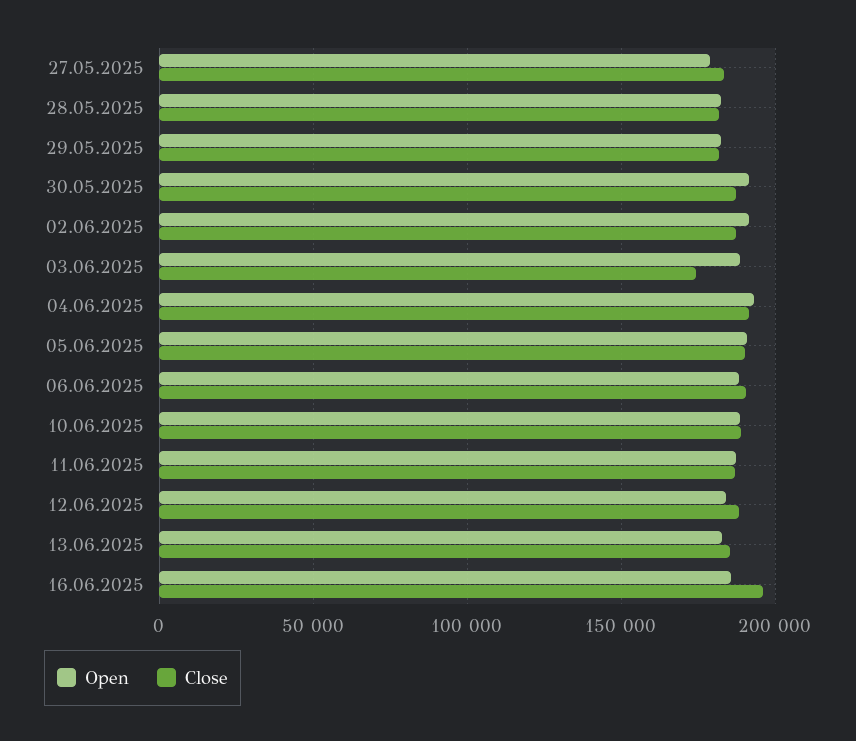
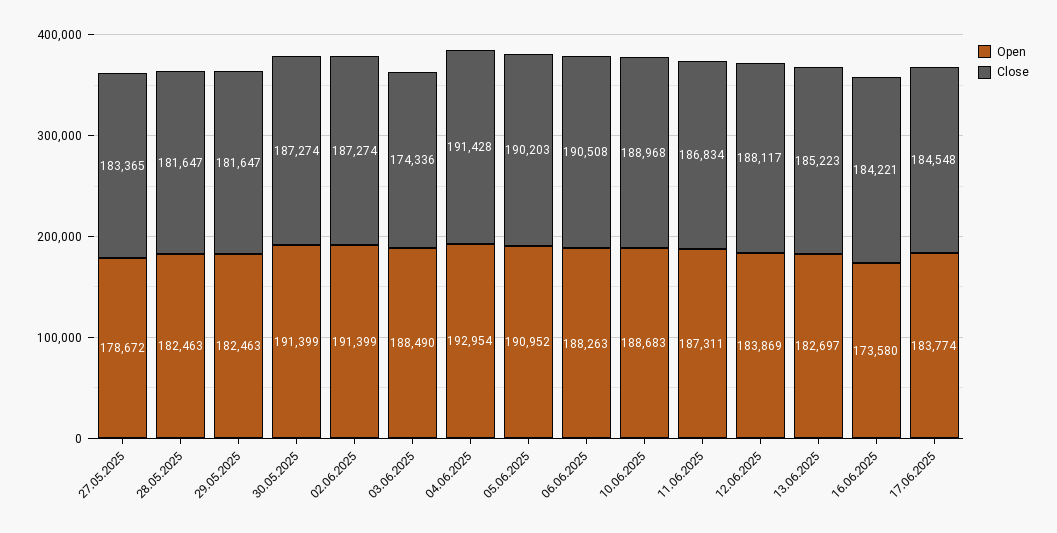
Open, 16.06.2025: 185000 -> 173580
Close, 16.06.2025: 195000 -> 184221
Open, 17.06.2025: none -> 183774
Close, 17.06.2025: none -> 184548

